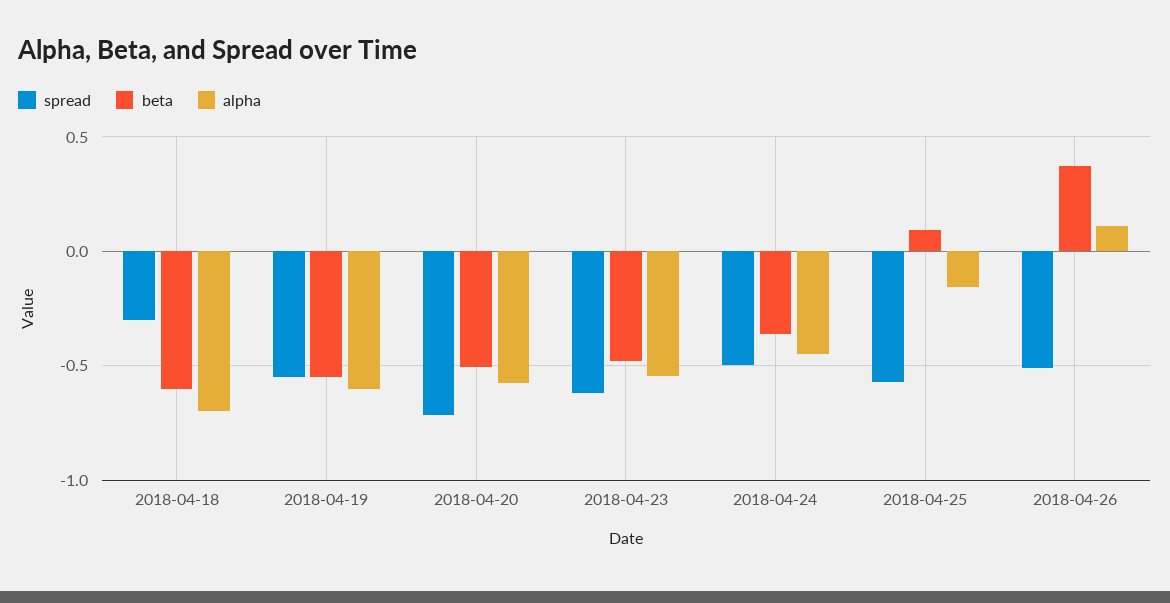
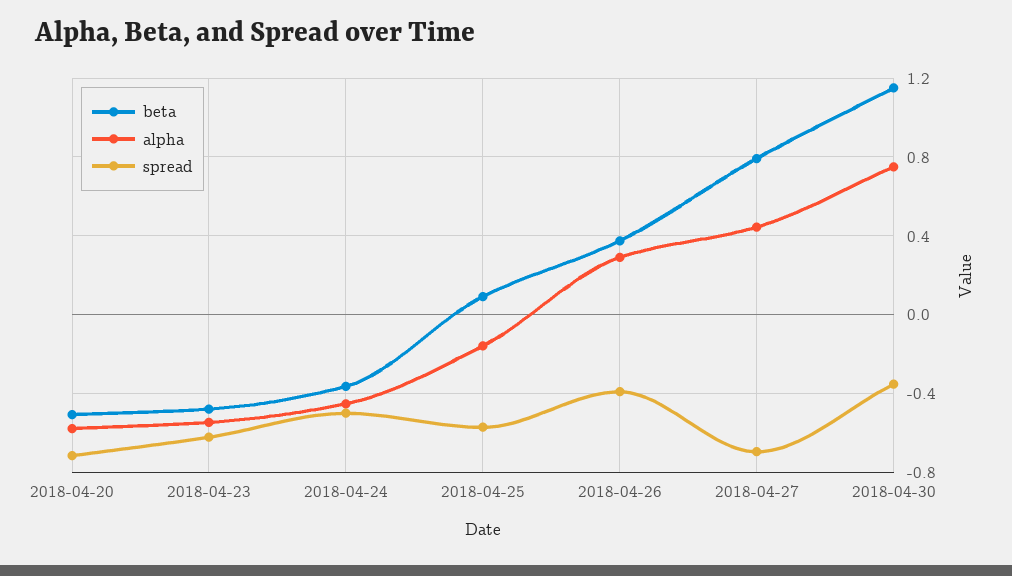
spread, 2018-04-18: -0.3 -> none
beta, 2018-04-18: -0.6 -> none
alpha, 2018-04-18: -0.7 -> none
spread, 2018-04-19: -0.55 -> none
beta, 2018-04-19: -0.55 -> none
alpha, 2018-04-19: -0.6 -> none
spread, 2018-04-26: -0.5 -> -0.4
alpha, 2018-04-26: 0.1 -> 0.3
beta, 2018-04-27: none -> 0.8
alpha, 2018-04-27: none -> 0.45
spread, 2018-04-27: none -> -0.7
beta, 2018-04-30: none -> 1.15
alpha, 2018-04-30: none -> 0.75
spread, 2018-04-30: none -> -0.35

